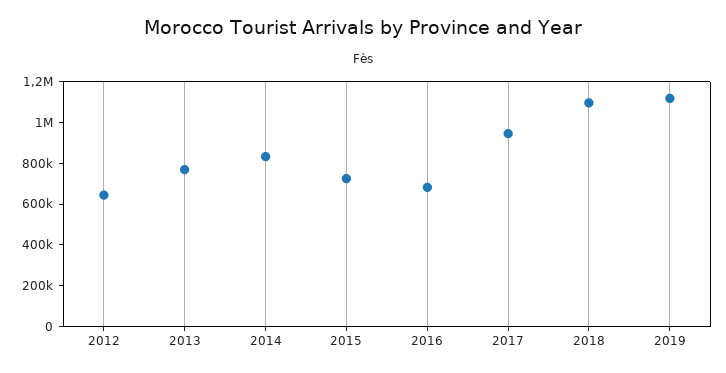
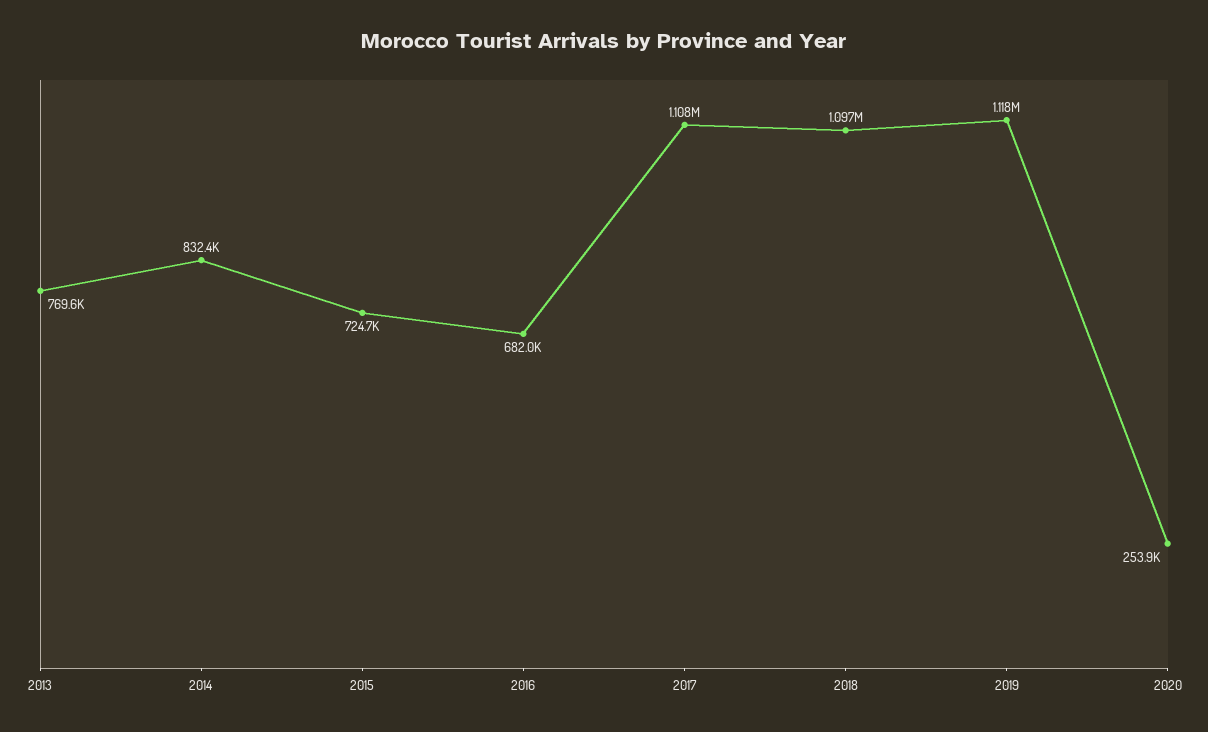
2012: 650000 -> none
2017: 950000 -> 1108000
2020: none -> 253900

